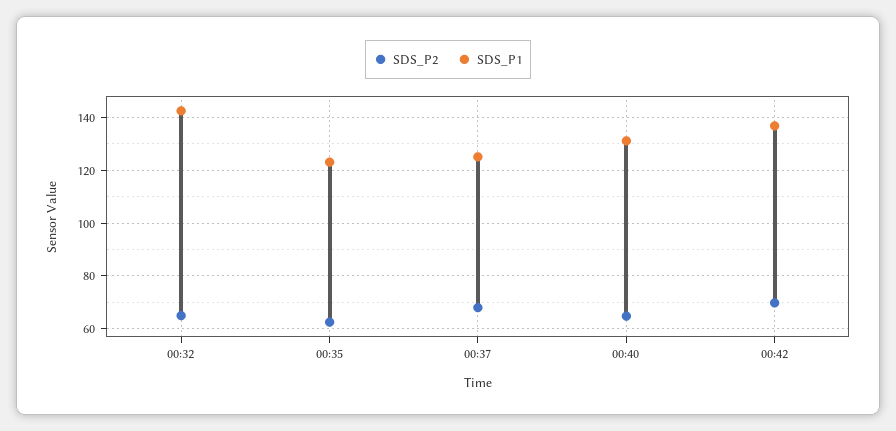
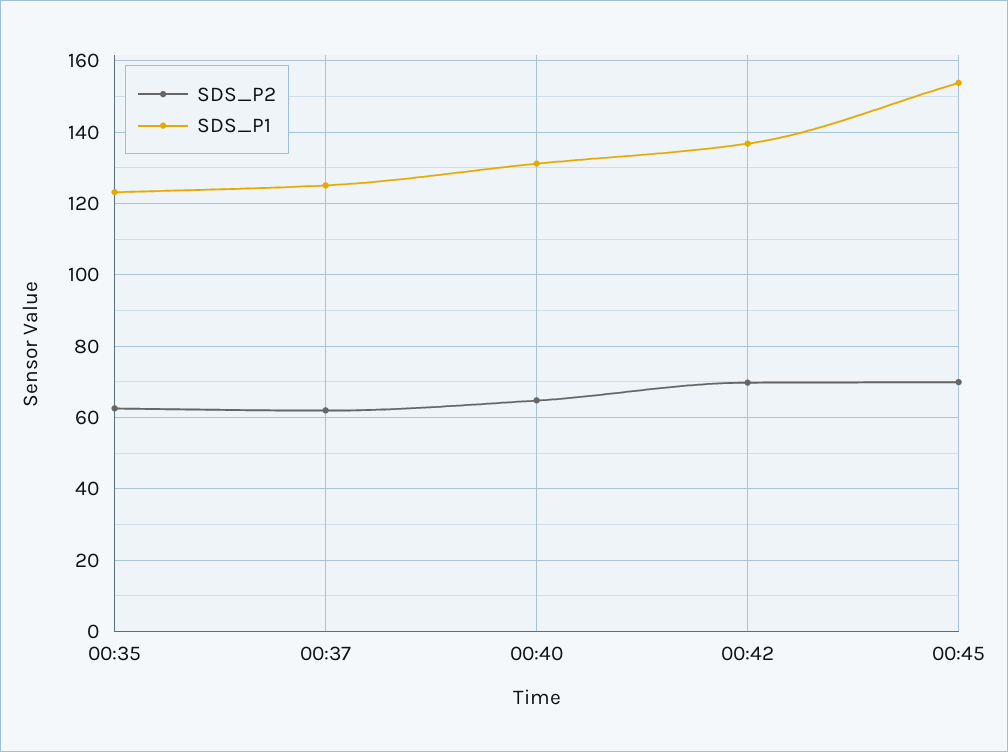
SDS_P2, 00:32: 65 -> none
SDS_P1, 00:32: 142.5 -> none
SDS_P2, 00:37: 67.5 -> 62
SDS_P2, 00:45: none -> 70
SDS_P1, 00:45: none -> 154

